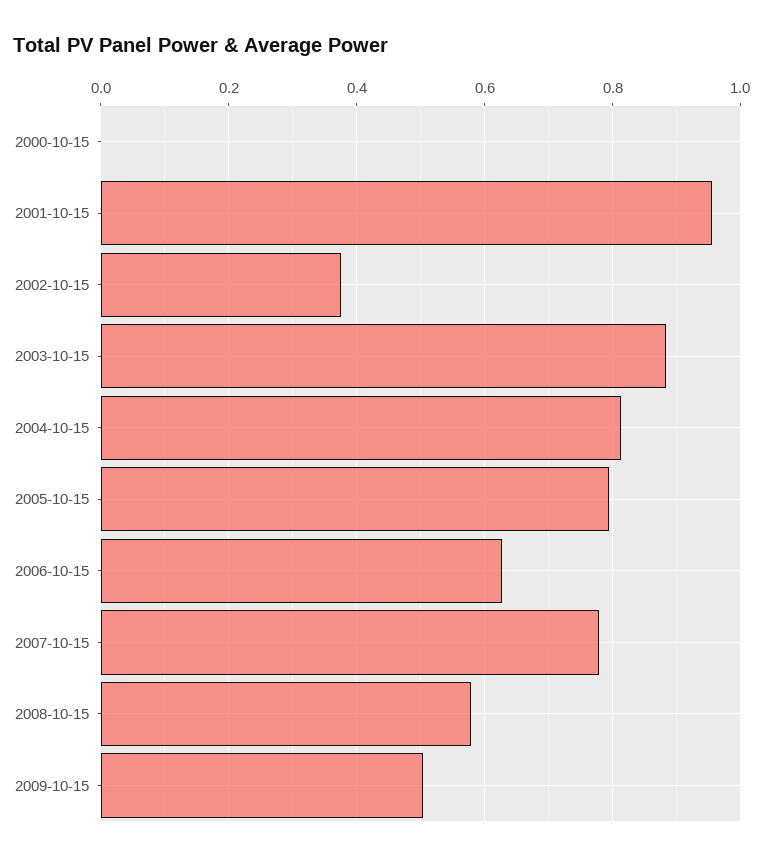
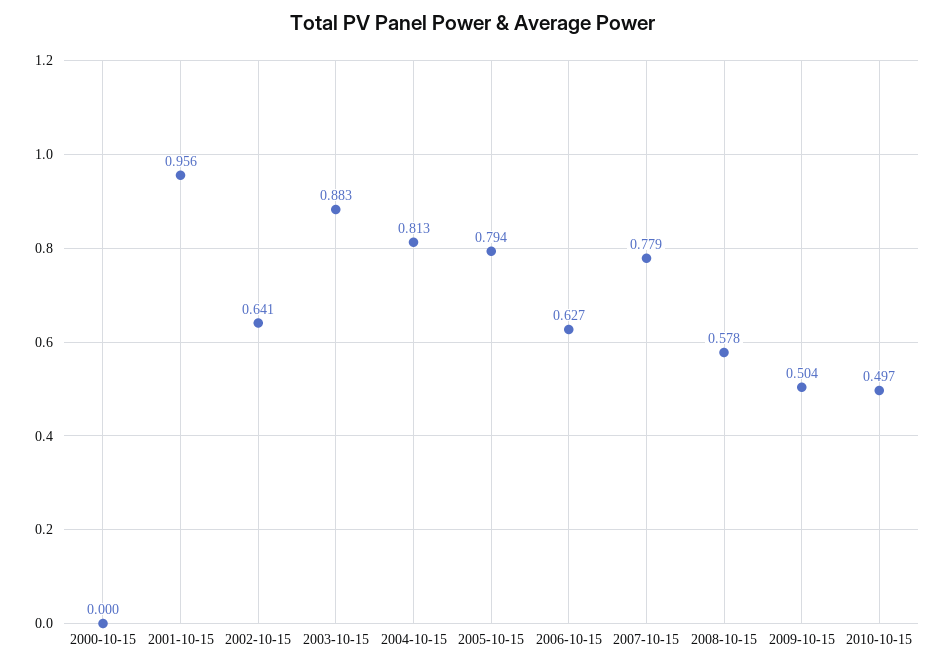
2002-10-15: 0.38 -> 0.641
2010-10-15: none -> 0.497

